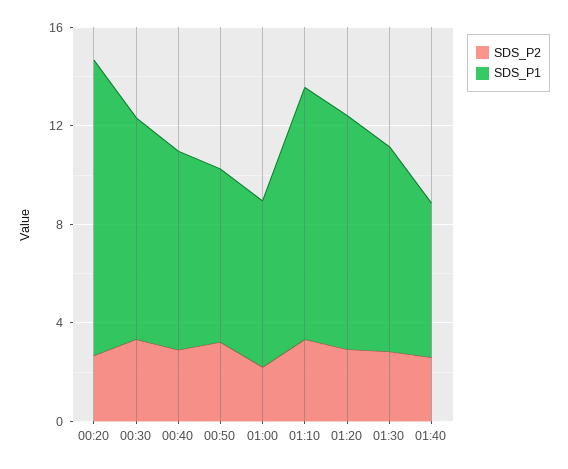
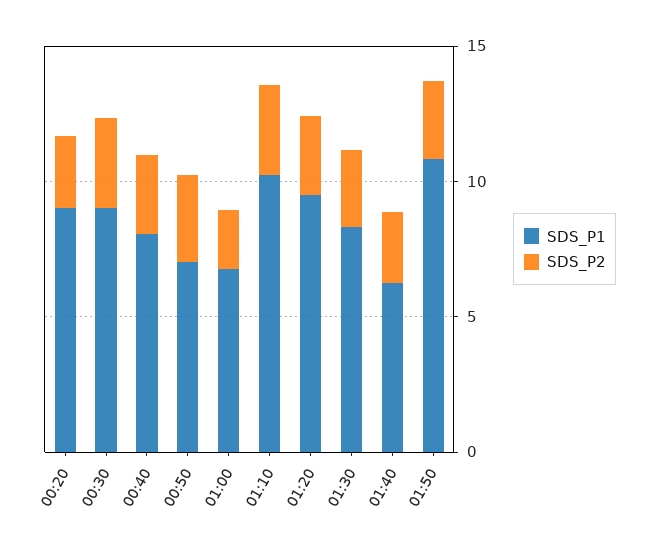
SDS_P1, 00:20: 12 -> 9
SDS_P1, 01:50: none -> 11
SDS_P2, 01:50: none -> 3

